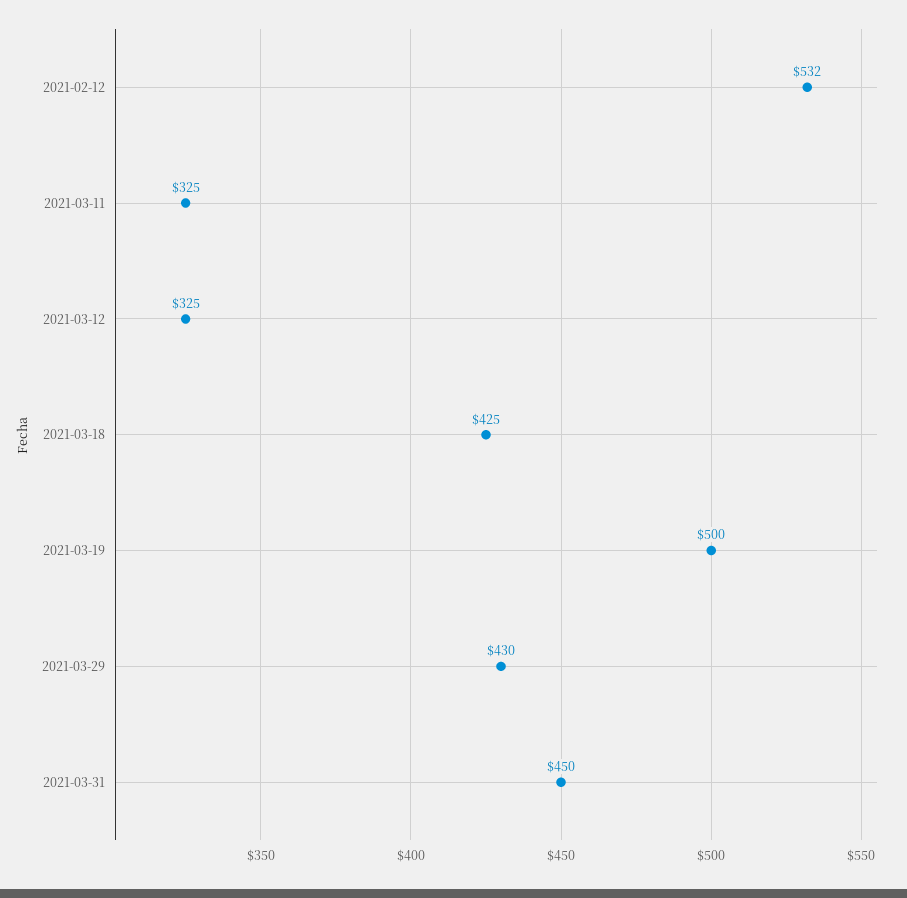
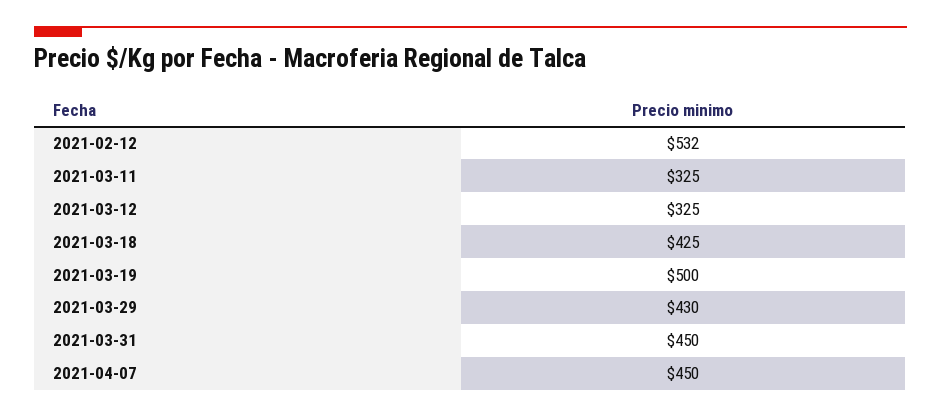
2021-04-07: none -> 450

